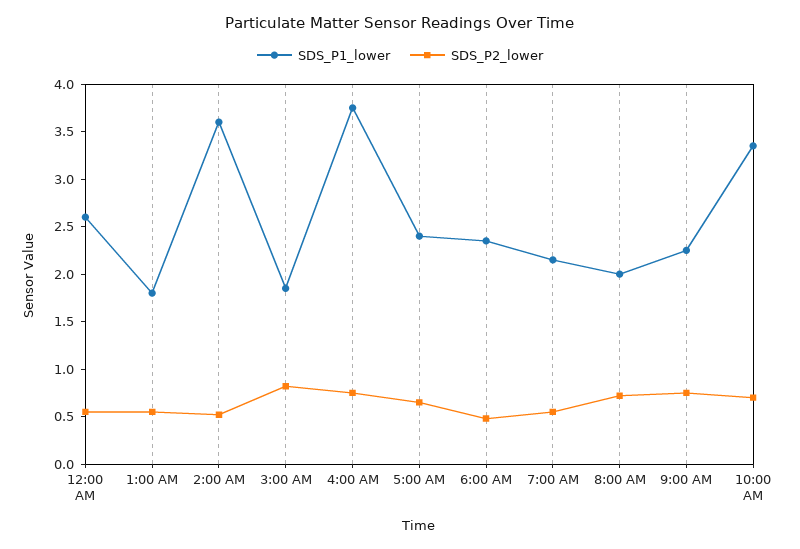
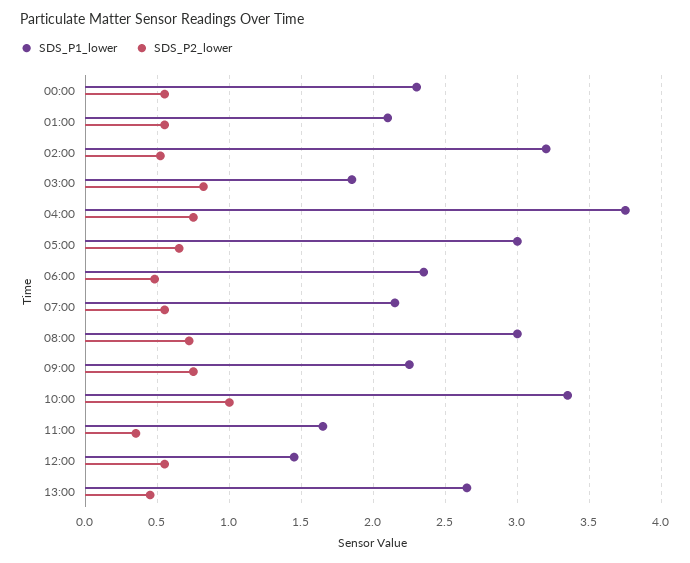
SDS_P1_lower, 12:00 AM: 2.6 -> 2.3
SDS_P1_lower, 1:00 AM: 1.8 -> 2.1
SDS_P1_lower, 2:00 AM: 3.6 -> 3.2
SDS_P1_lower, 5:00 AM: 2.4 -> 3
SDS_P1_lower, 8:00 AM: 2 -> 3
SDS_P2_lower, 10:00 AM: 0.7 -> 1
SDS_P1_lower, 11:00: none -> 1.65
SDS_P2_lower, 11:00: none -> 0.35
SDS_P1_lower, 12:00: none -> 1.45
SDS_P2_lower, 12:00: none -> 0.55
SDS_P1_lower, 13:00: none -> 2.65
SDS_P2_lower, 13:00: none -> 0.45

